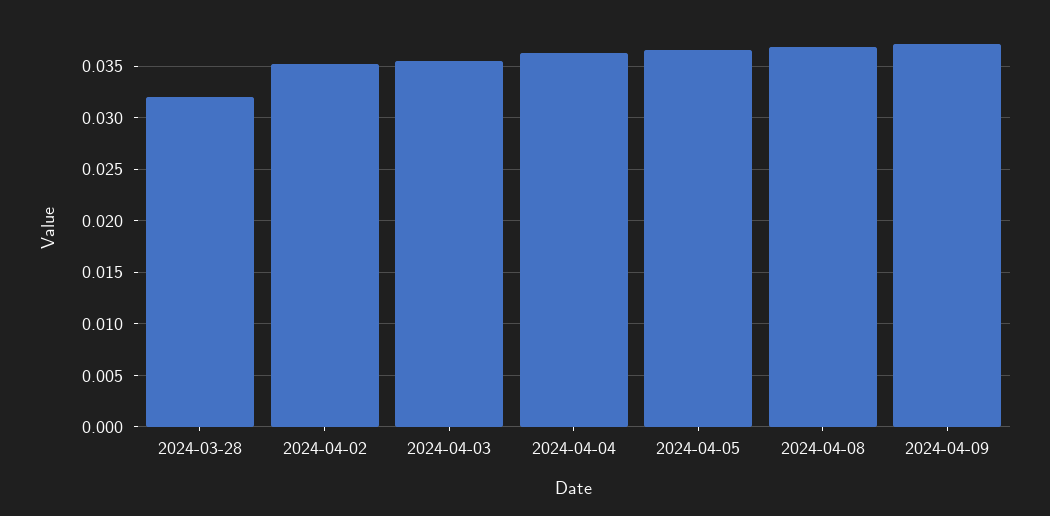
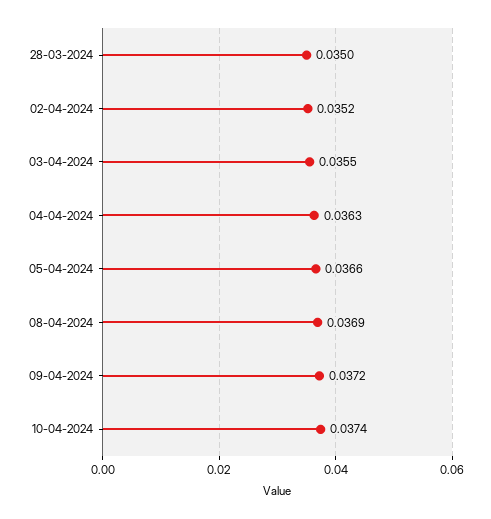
2024-03-28: 0.032 -> 0.035
10-04-2024: none -> 0.0374

